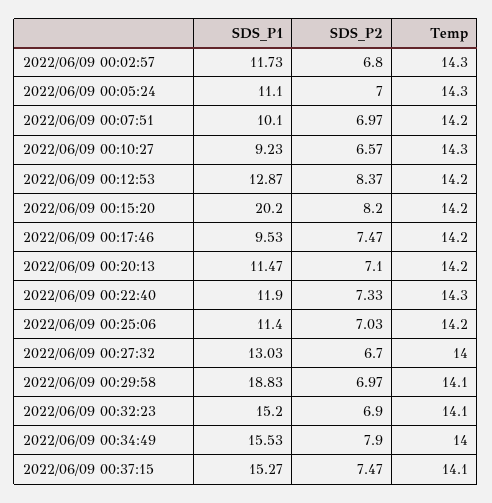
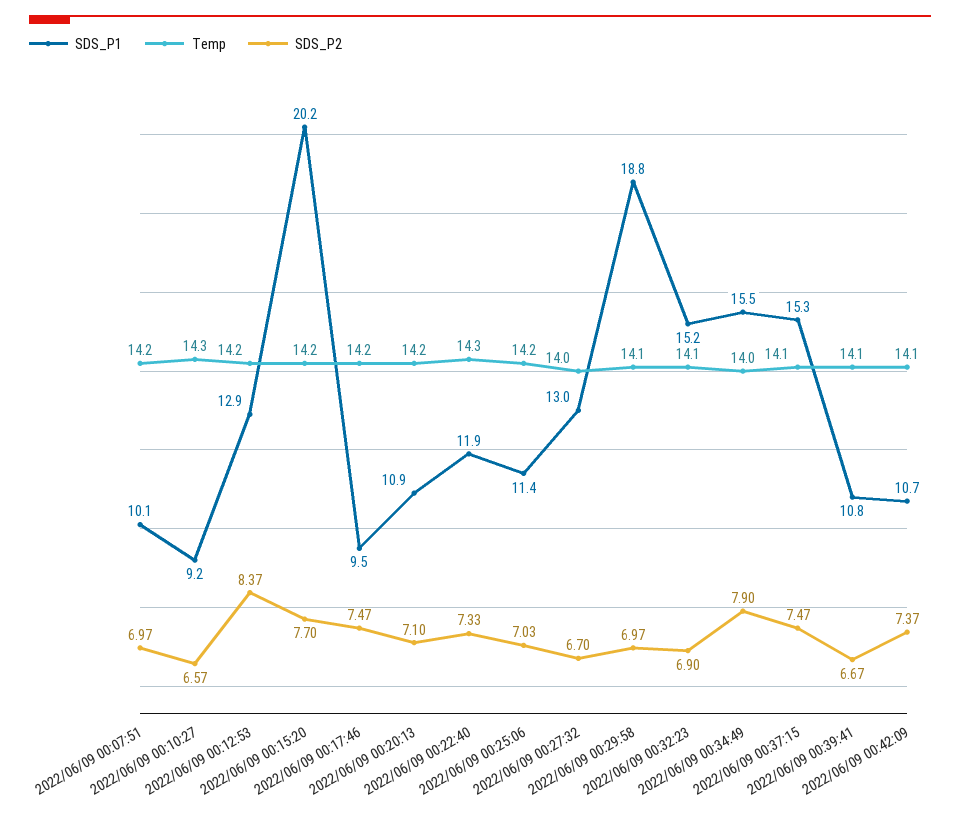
SDS_P1, 2022/06/09 00:02:57: 11.73 -> none
SDS_P2, 2022/06/09 00:02:57: 6.8 -> none
Temp, 2022/06/09 00:02:57: 14.3 -> none
SDS_P1, 2022/06/09 00:05:24: 11.1 -> none
SDS_P2, 2022/06/09 00:05:24: 7 -> none
Temp, 2022/06/09 00:05:24: 14.3 -> none
SDS_P2, 2022/06/09 00:15:20: 8.2 -> 7.7
SDS_P1, 2022/06/09 00:20:13: 11.47 -> 10.9
SDS_P1, 2022/06/09 00:39:41: none -> 10.8
Temp, 2022/06/09 00:39:41: none -> 14.1
SDS_P2, 2022/06/09 00:39:41: none -> 6.67
SDS_P1, 2022/06/09 00:42:09: none -> 10.7
Temp, 2022/06/09 00:42:09: none -> 14.1
SDS_P2, 2022/06/09 00:42:09: none -> 7.37

